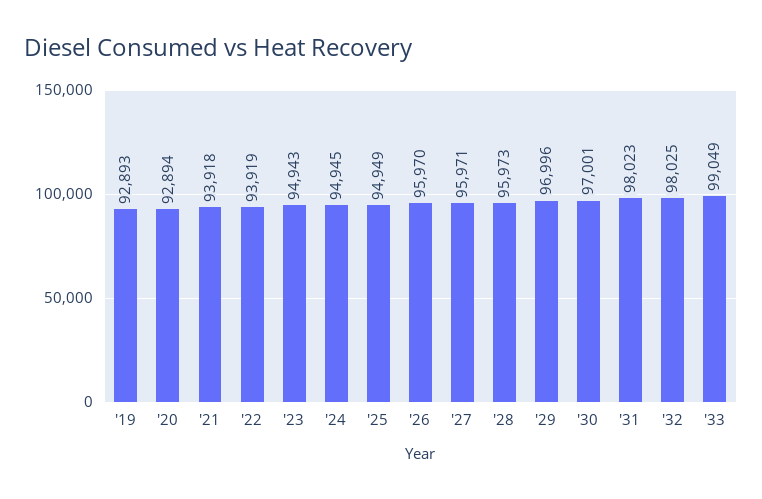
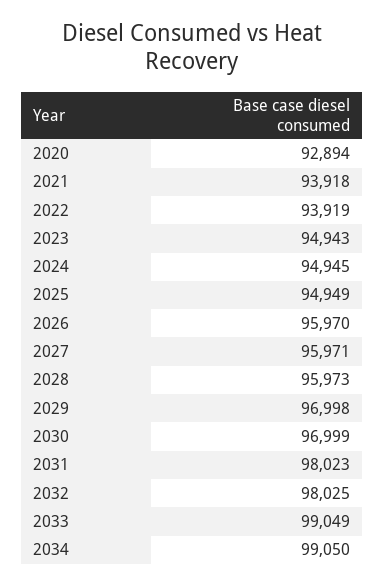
'19: 92893 -> none
'29: 96996 -> 96998
'30: 97001 -> 96999
2034: none -> 99050

